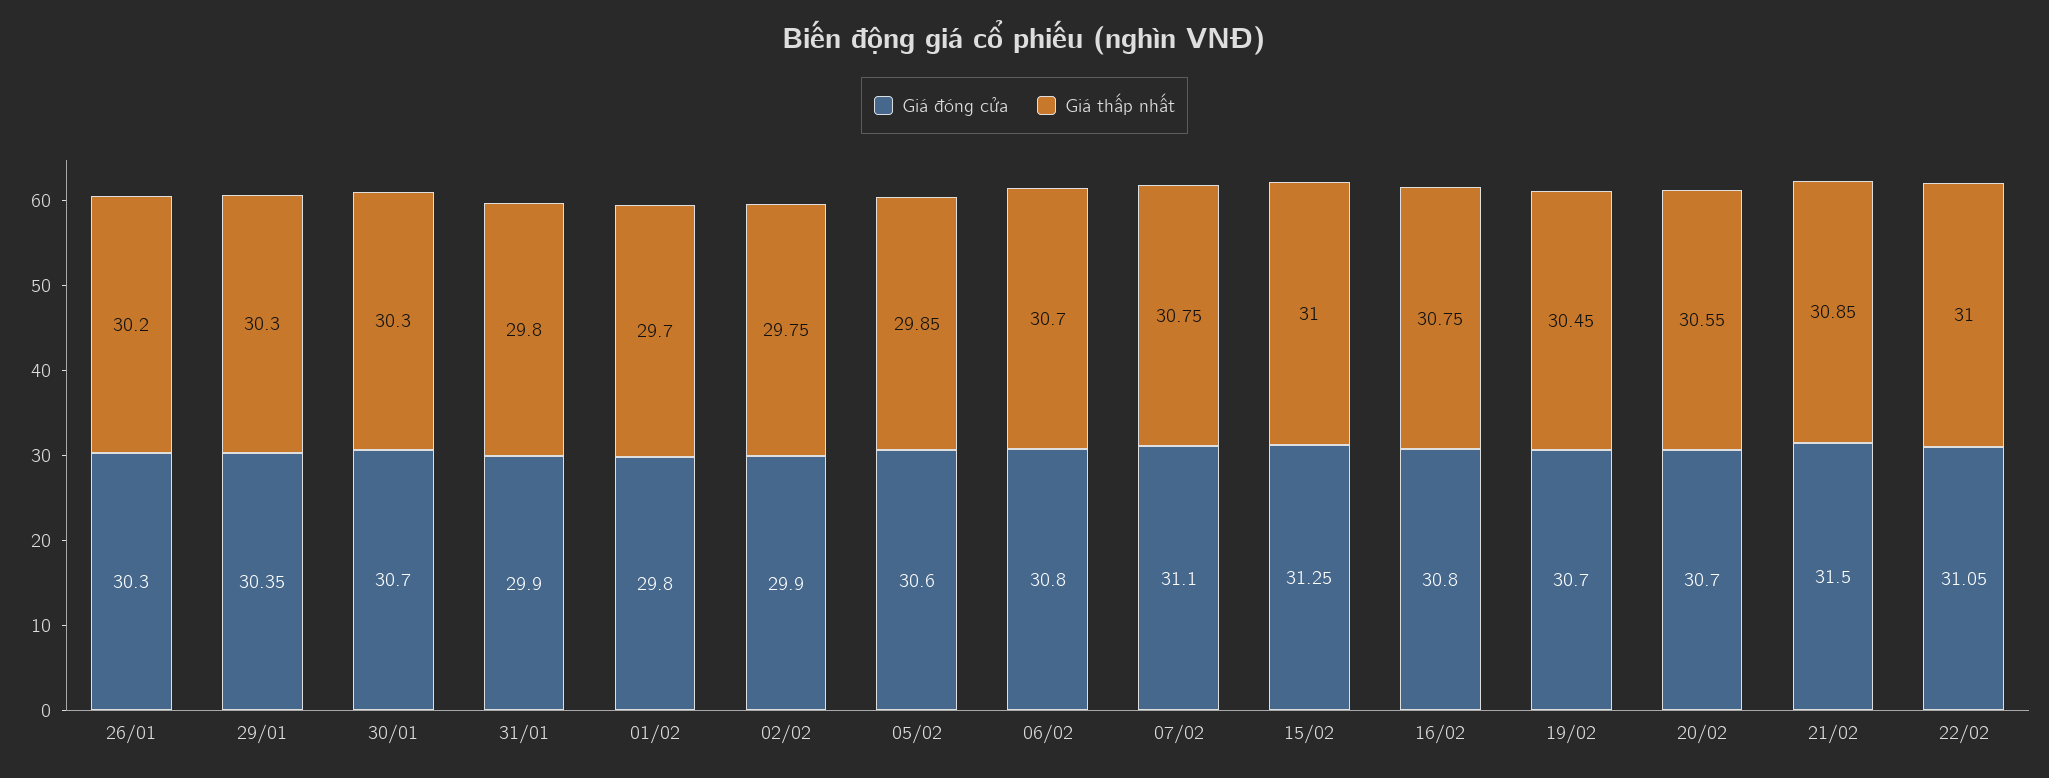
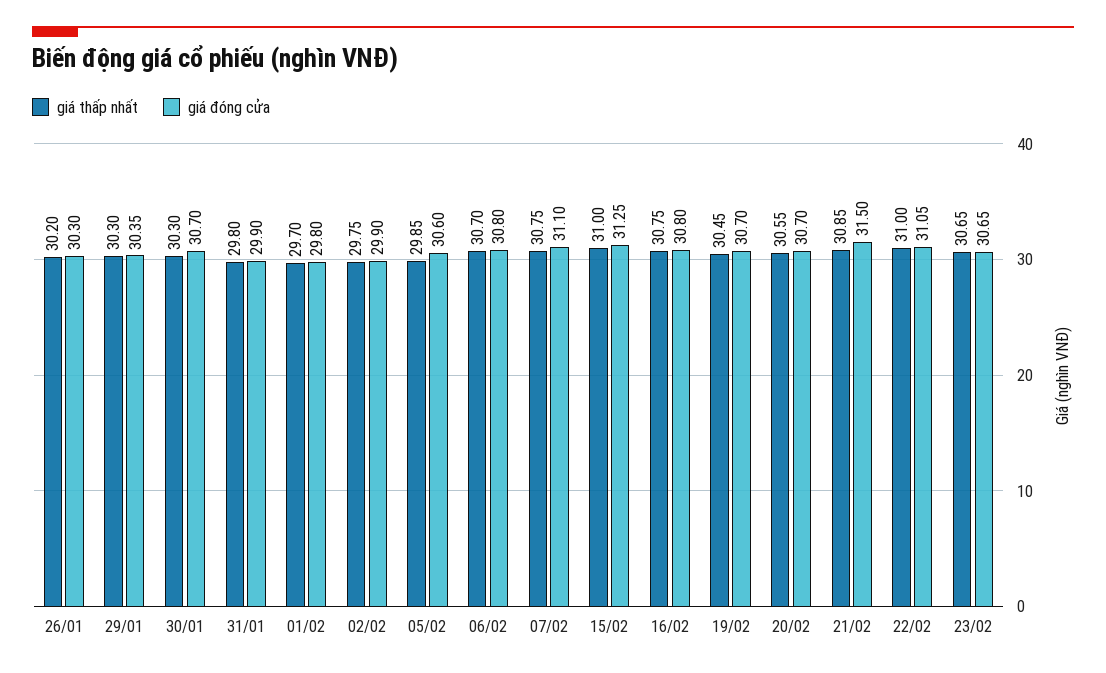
Giá thấp nhất, 23/02: none -> 30.65
Giá đóng cửa, 23/02: none -> 30.65

